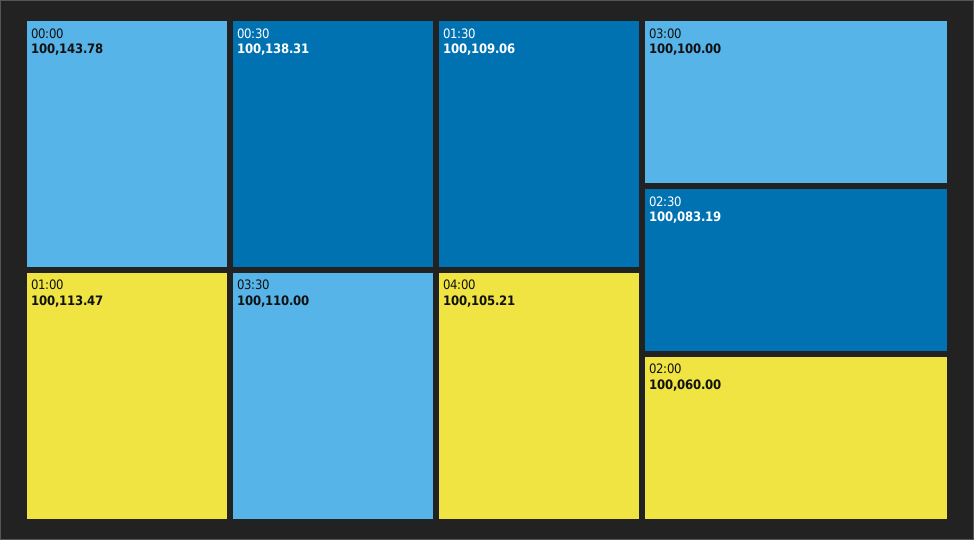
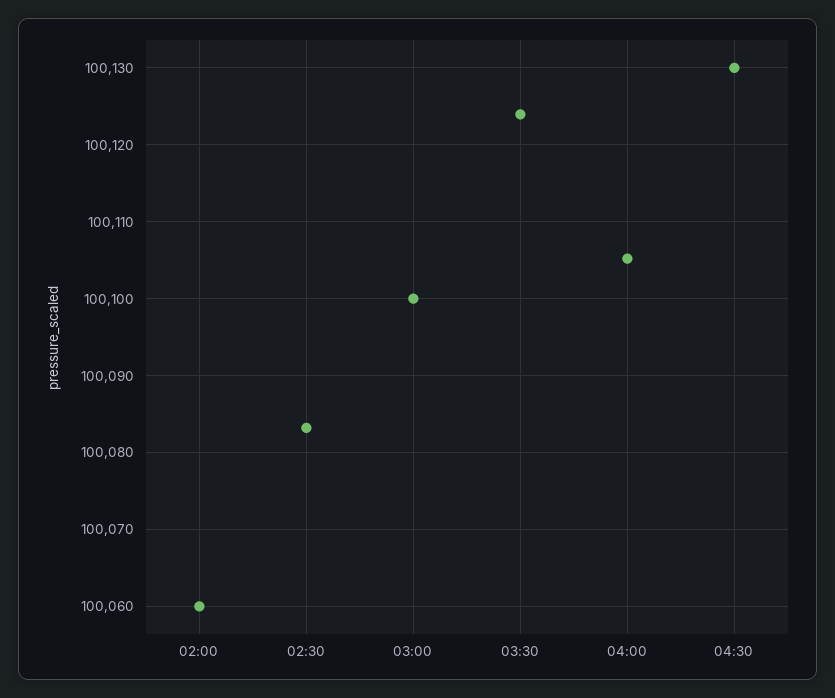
00:00: 100143.78 -> none
00:30: 100138.31 -> none
01:00: 100113.47 -> none
03:30: 100110 -> 100124
01:30: 100109.06 -> none
04:30: none -> 100130

